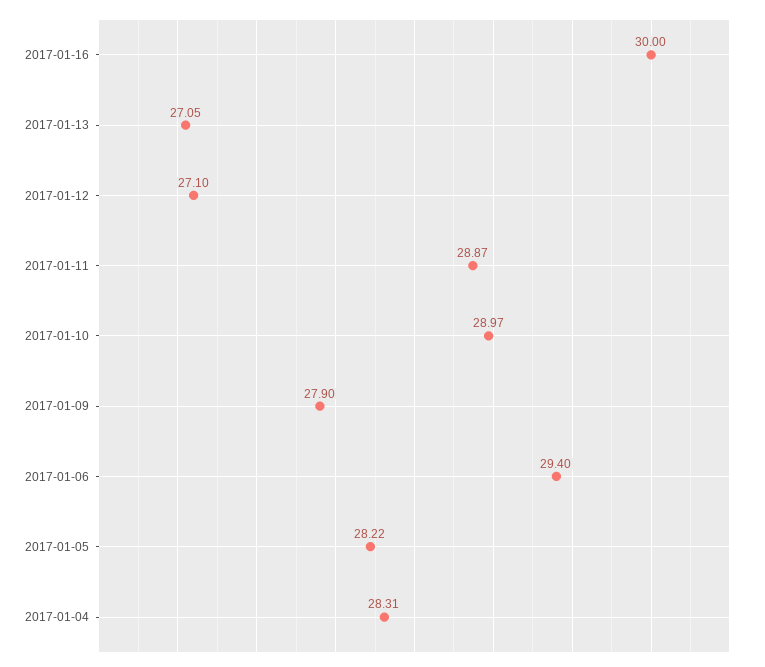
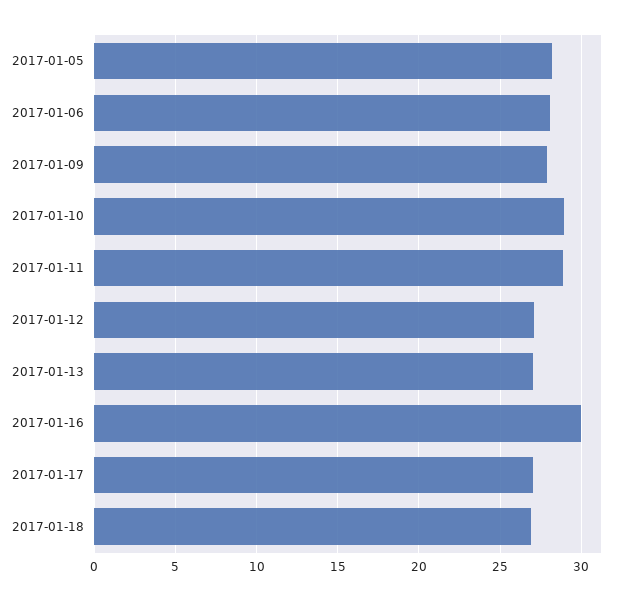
2017-01-06: 29.4 -> 28
2017-01-04: 28.31 -> none
2017-01-17: none -> 27
2017-01-18: none -> 27

